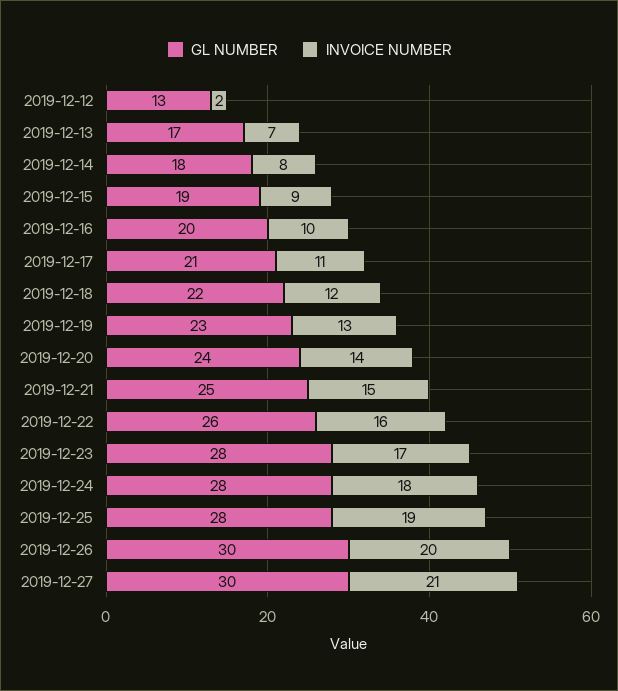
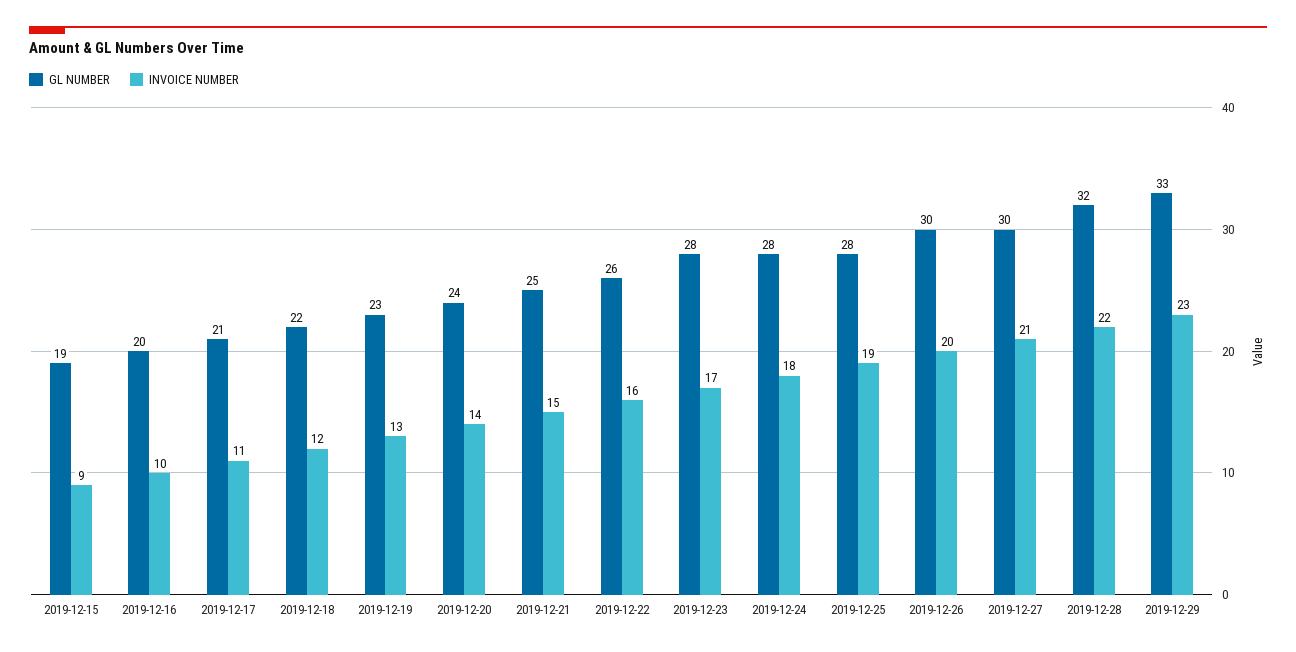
GL NUMBER, 2019-12-12: 13 -> none
INVOICE NUMBER, 2019-12-12: 2 -> none
GL NUMBER, 2019-12-13: 17 -> none
INVOICE NUMBER, 2019-12-13: 7 -> none
GL NUMBER, 2019-12-14: 18 -> none
INVOICE NUMBER, 2019-12-14: 8 -> none
GL NUMBER, 2019-12-28: none -> 32
INVOICE NUMBER, 2019-12-28: none -> 22
GL NUMBER, 2019-12-29: none -> 33
INVOICE NUMBER, 2019-12-29: none -> 23

